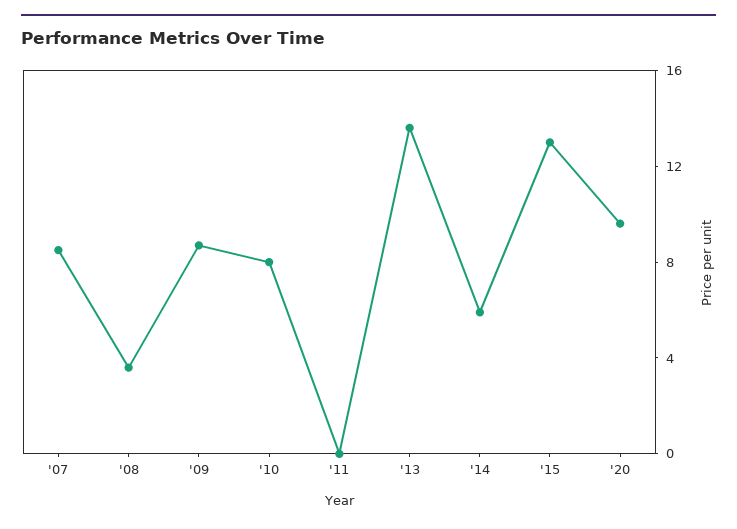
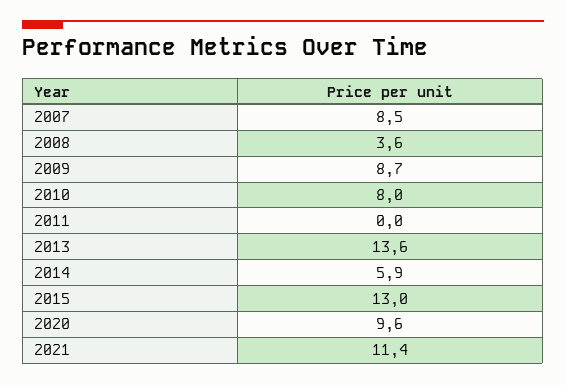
2021: none -> 11.4

